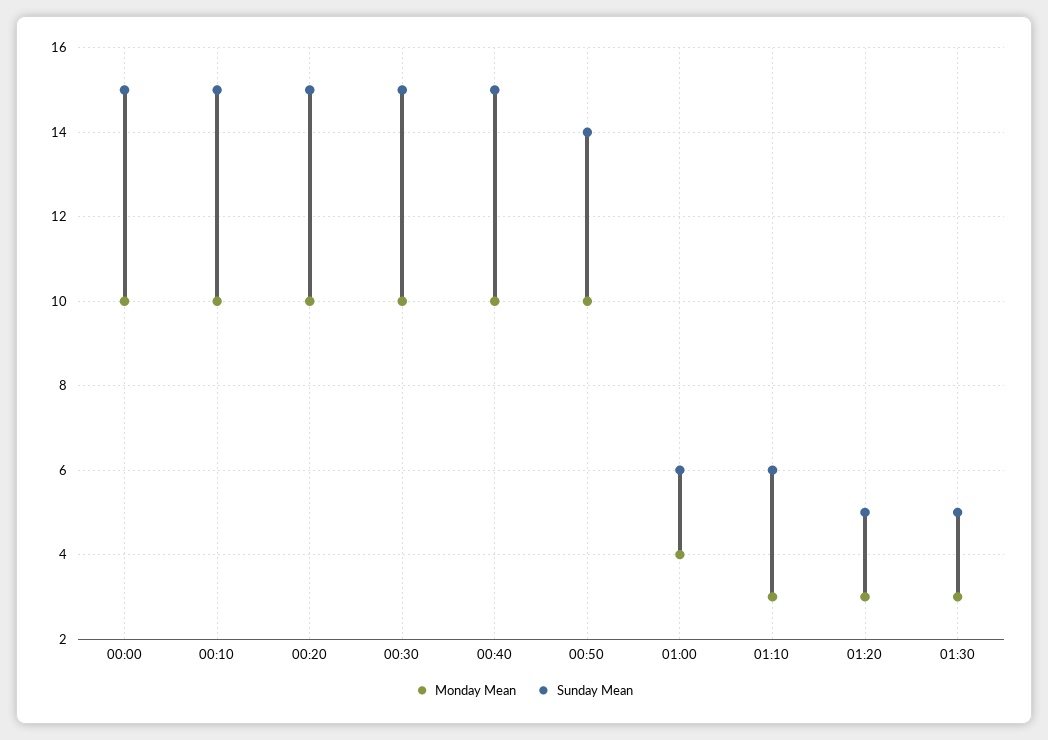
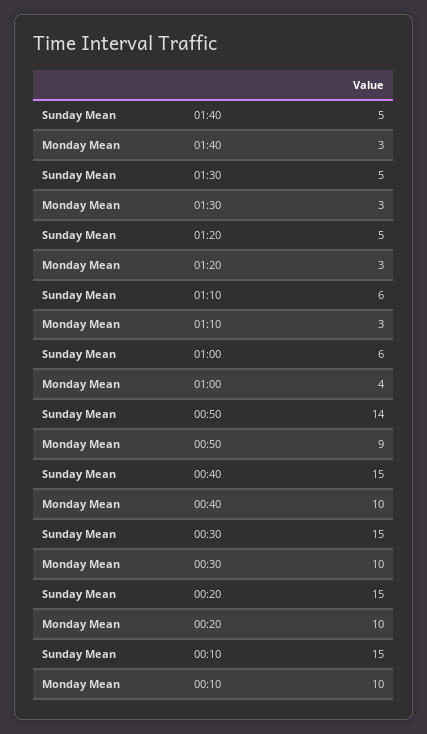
Monday Mean, 00:00: 10 -> none
Sunday Mean, 00:00: 15 -> none
Monday Mean, 00:50: 10 -> 9
Sunday Mean, 01:40: none -> 5
Monday Mean, 01:40: none -> 3

